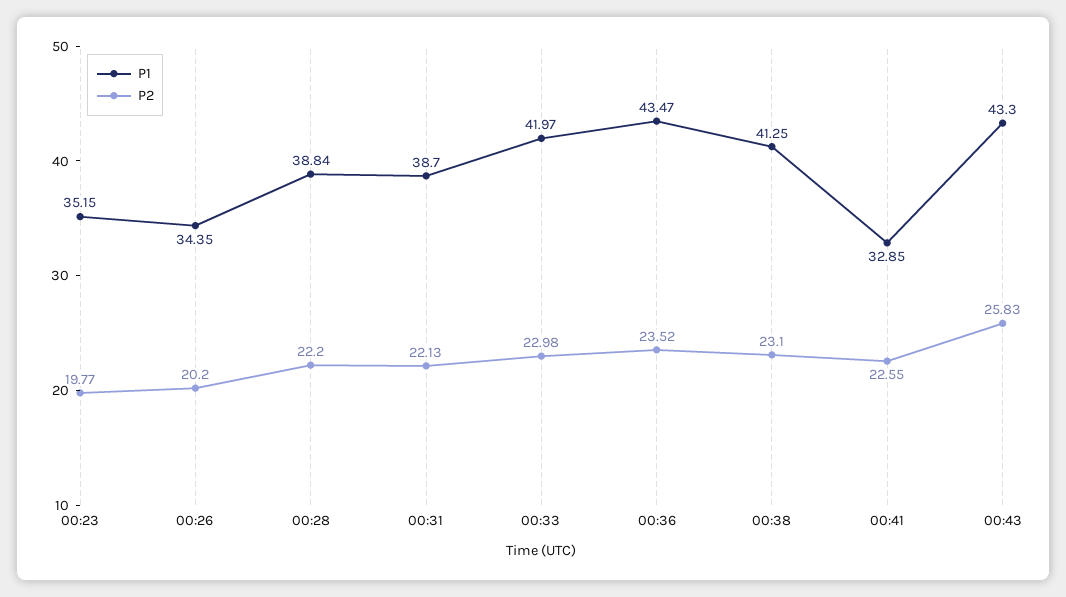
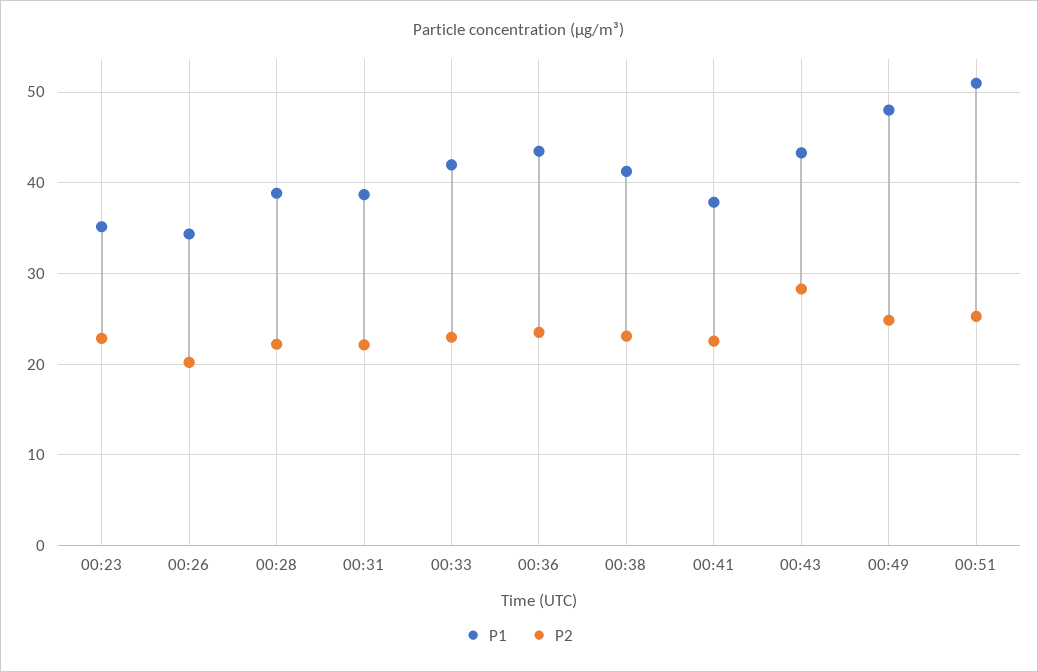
P2, 00:23: 19.77 -> 23
P1, 00:41: 32.85 -> 38
P2, 00:43: 25.83 -> 28
P1, 00:49: none -> 48
P2, 00:49: none -> 25
P1, 00:51: none -> 51
P2, 00:51: none -> 25

